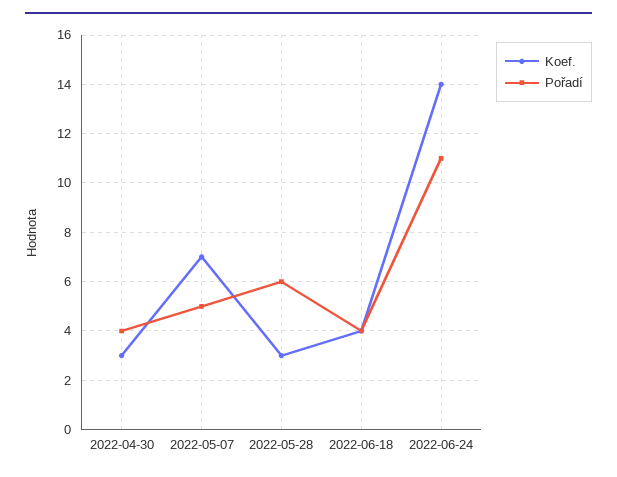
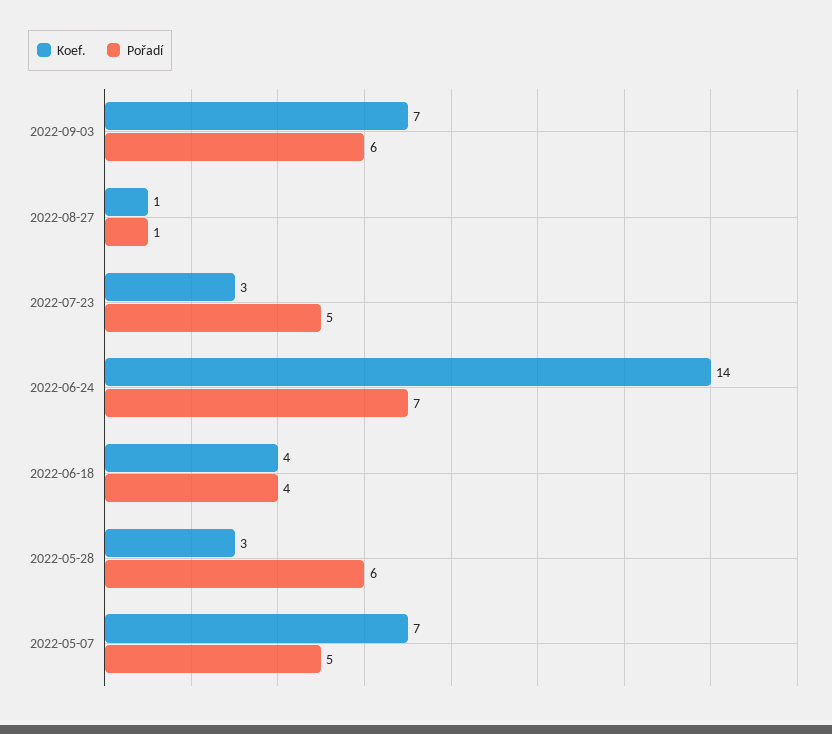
Koef., 2022-04-30: 3 -> none
Pořadí, 2022-04-30: 4 -> none
Pořadí, 2022-06-24: 11 -> 7
Koef., 2022-09-03: none -> 7
Pořadí, 2022-09-03: none -> 6
Koef., 2022-08-27: none -> 1
Pořadí, 2022-08-27: none -> 1
Koef., 2022-07-23: none -> 3
Pořadí, 2022-07-23: none -> 5

